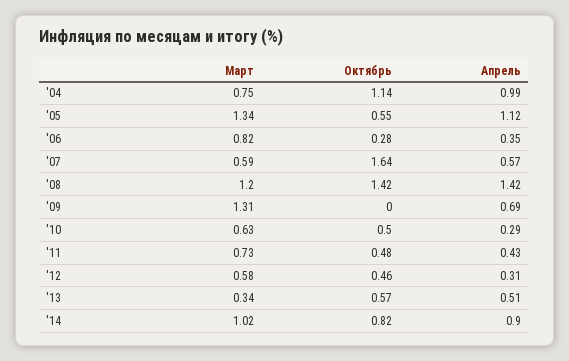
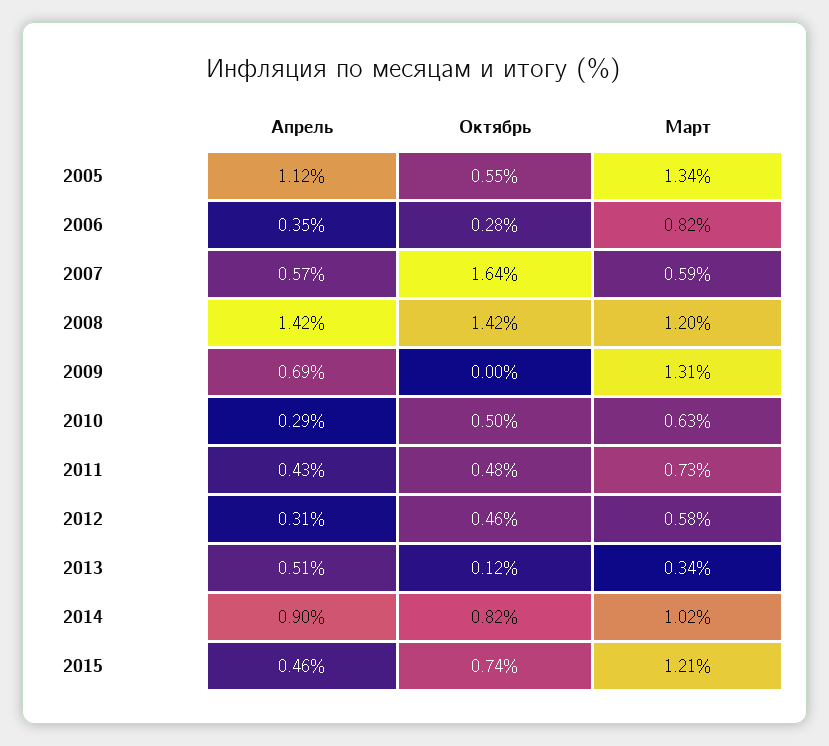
Март, '04: 0.75 -> none
Октябрь, '04: 1.14 -> none
Апрель, '04: 0.99 -> none
Октябрь, '13: 0.57 -> 0.12
Апрель, 2015: none -> 0.46
Октябрь, 2015: none -> 0.74
Март, 2015: none -> 1.21

